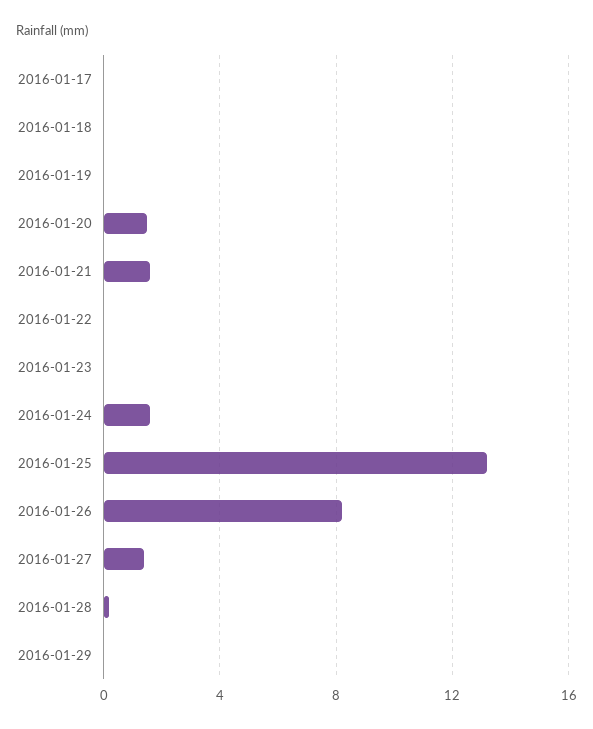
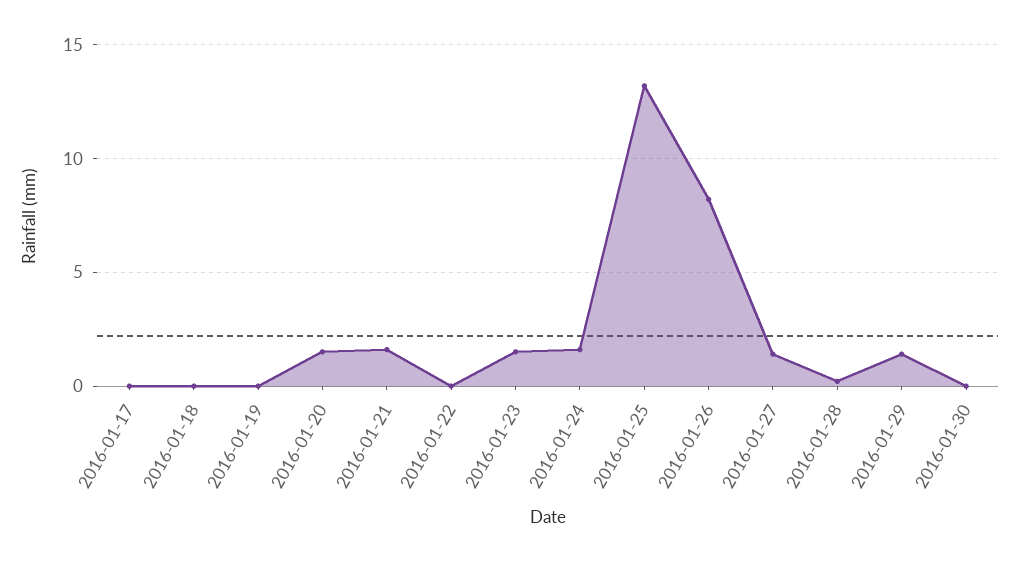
2016-01-23: 0 -> 1.5
2016-01-29: 0 -> 1.5
2016-01-30: none -> 0

